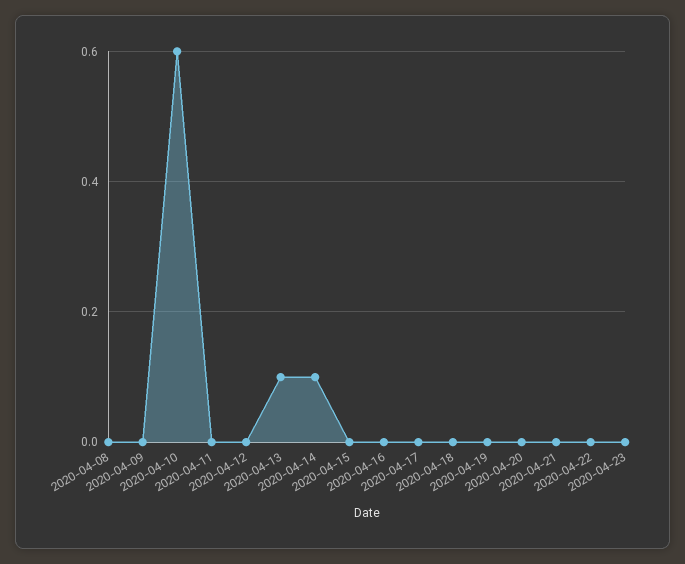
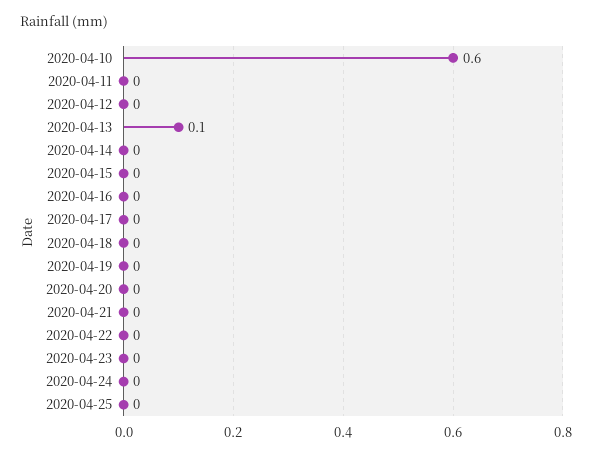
2020-04-08: 0 -> none
2020-04-09: 0 -> none
2020-04-14: 0.1 -> 0
2020-04-24: none -> 0
2020-04-25: none -> 0

